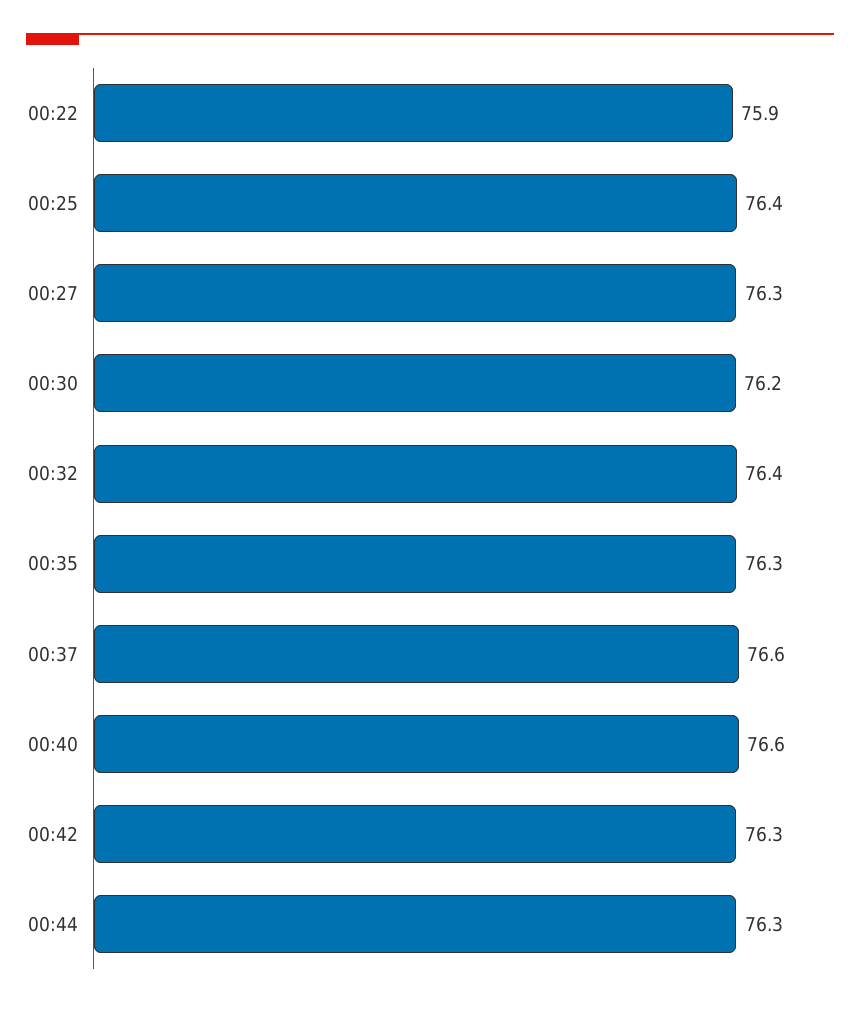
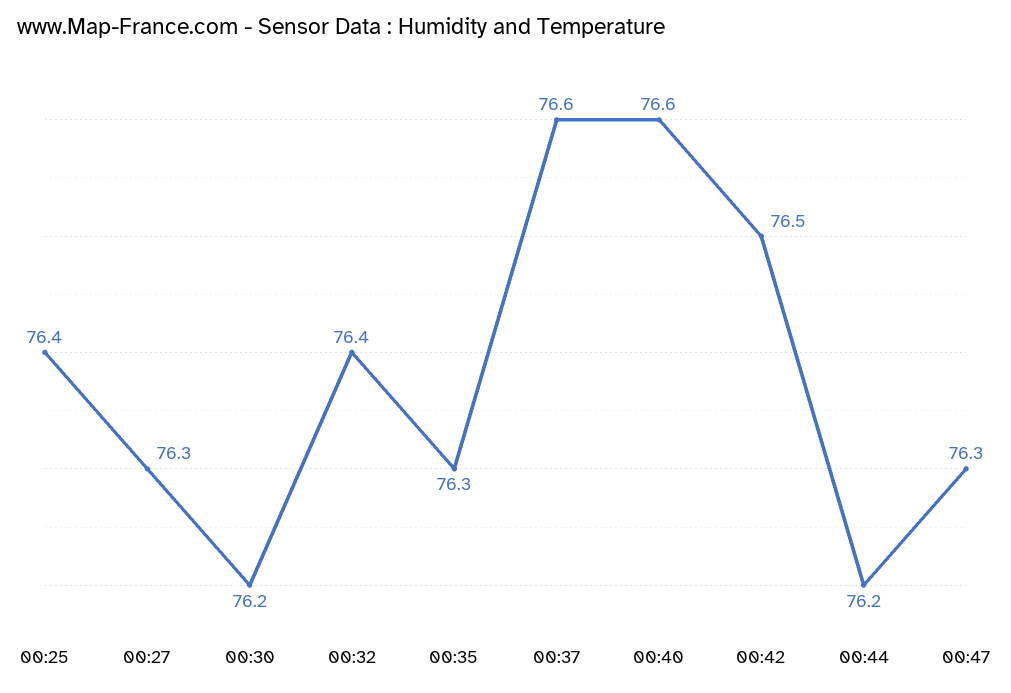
00:22: 75.9 -> none
00:42: 76.3 -> 76.5
00:44: 76.3 -> 76.2
00:47: none -> 76.3

